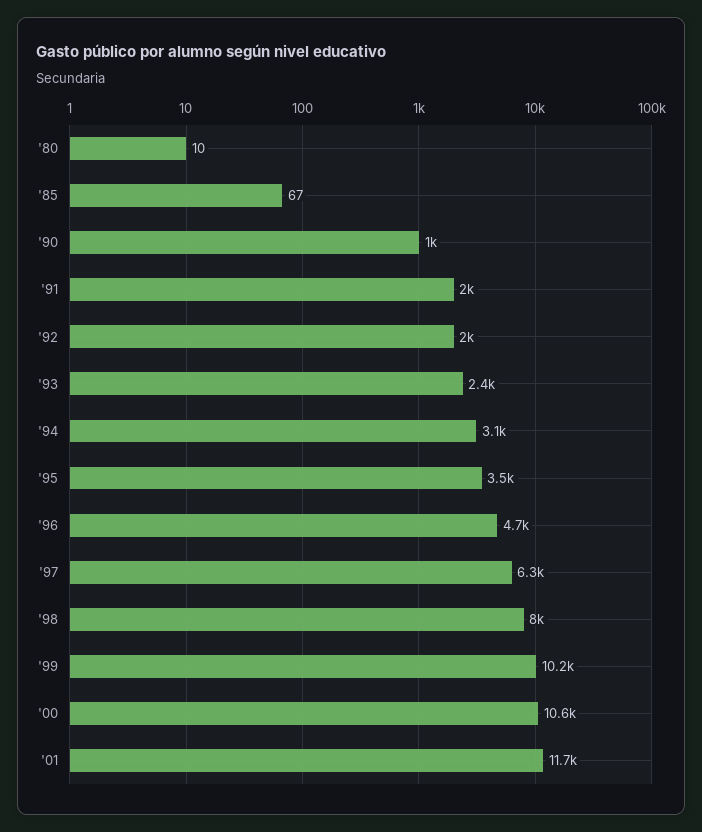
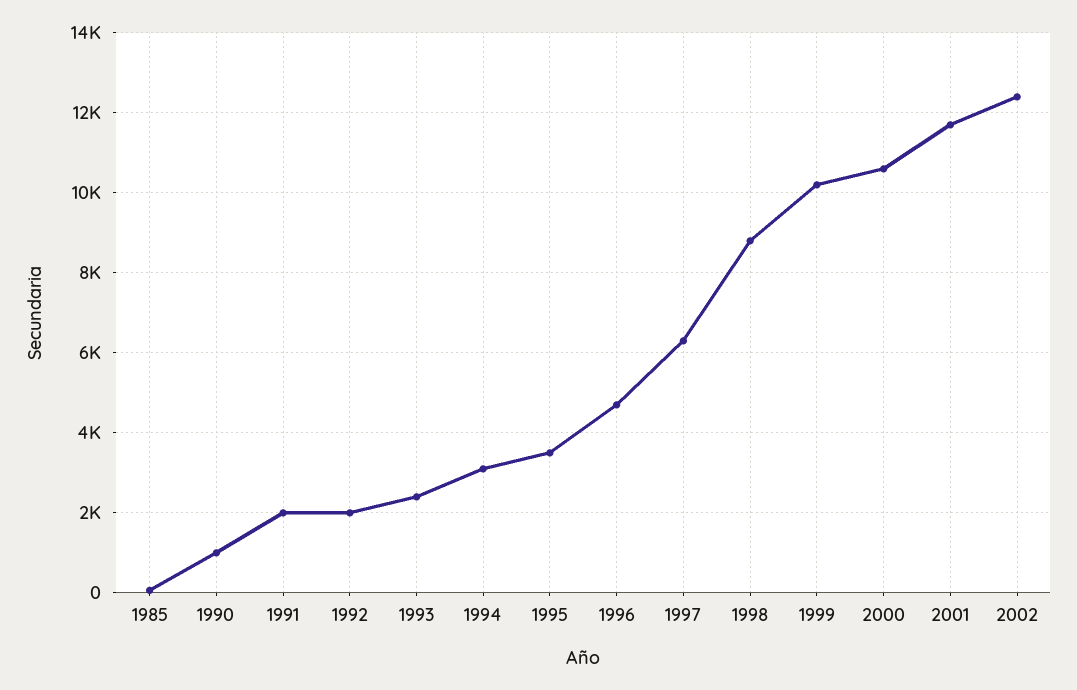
'80: 10 -> none
'98: 8000 -> 8800
2002: none -> 12400

